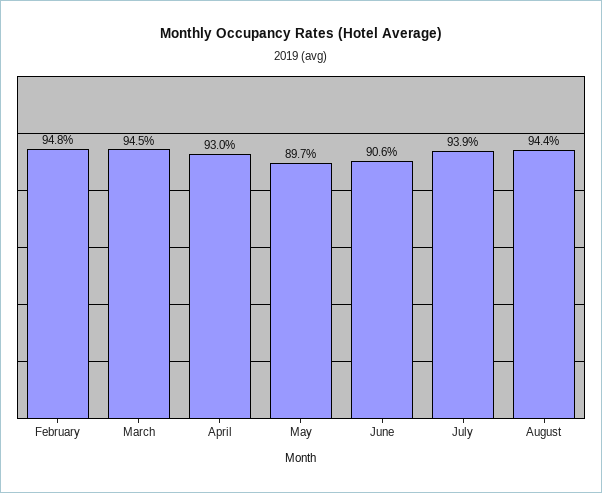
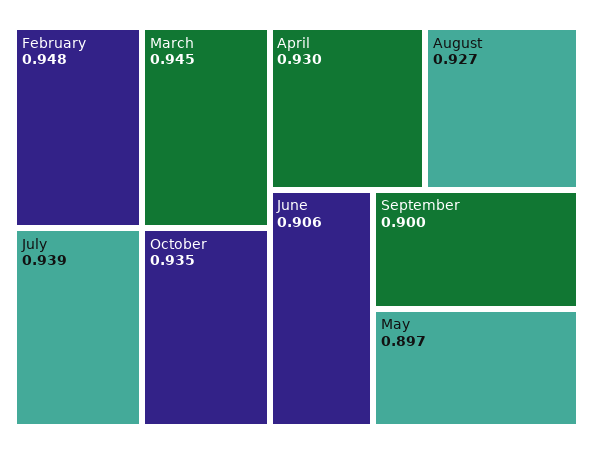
August: 0.944 -> 0.927
October: none -> 0.935
September: none -> 0.9

